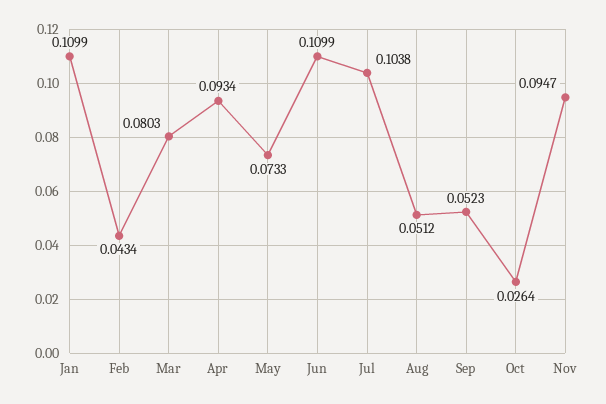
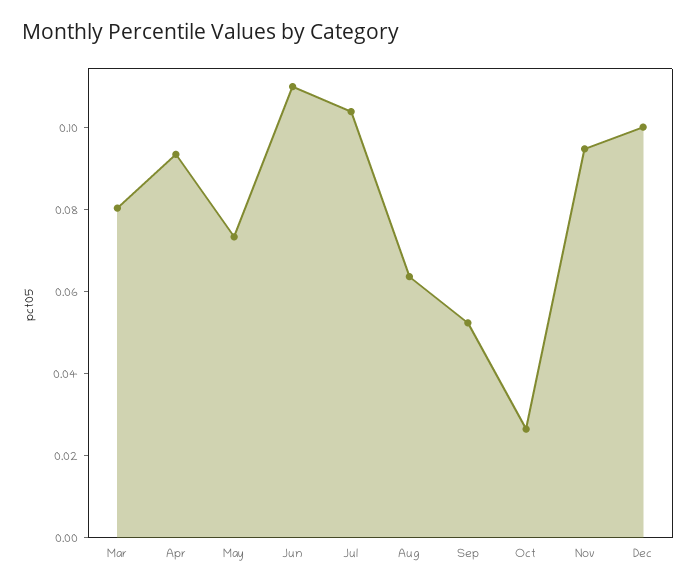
Jan: 0.1099 -> none
Feb: 0.0434 -> none
Aug: 0.0512 -> 0.065
Dec: none -> 0.1

